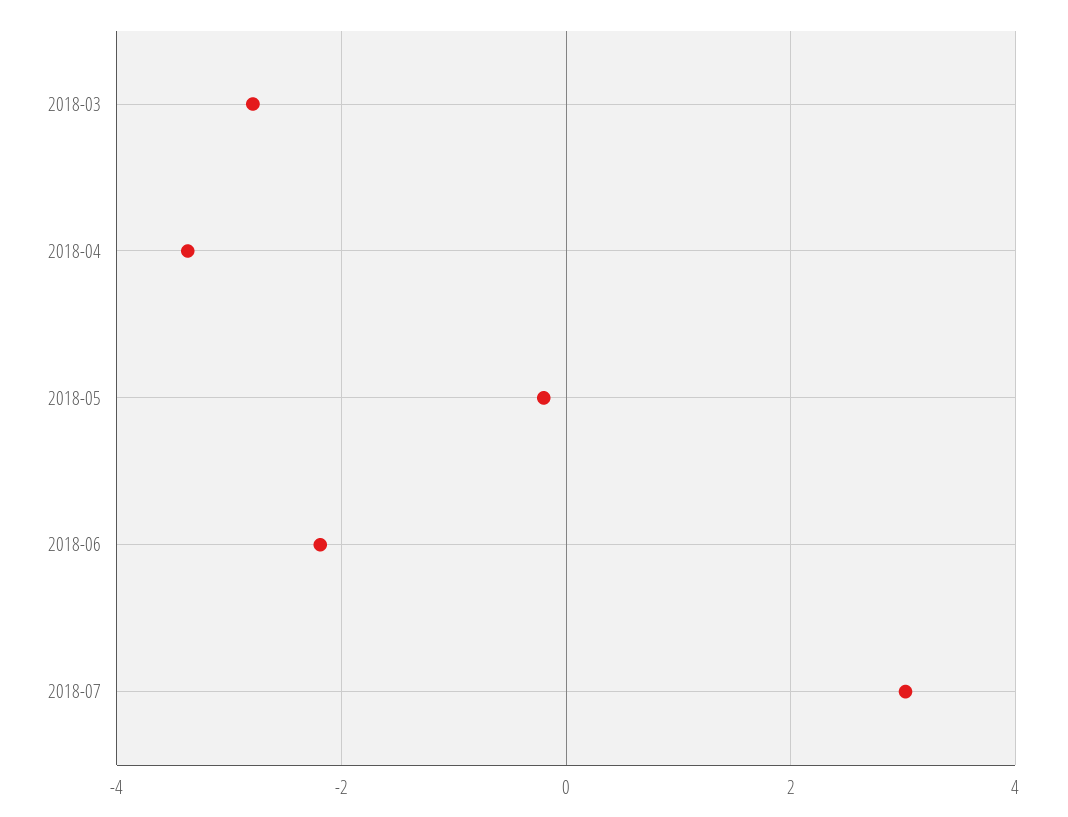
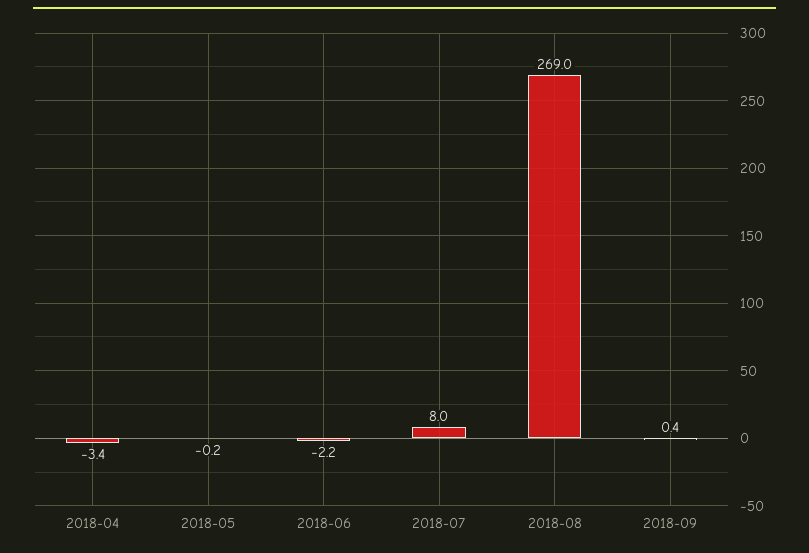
2018-03: -2.8 -> none
2018-07: 3 -> 8
2018-08: none -> 269
2018-09: none -> 0.4

